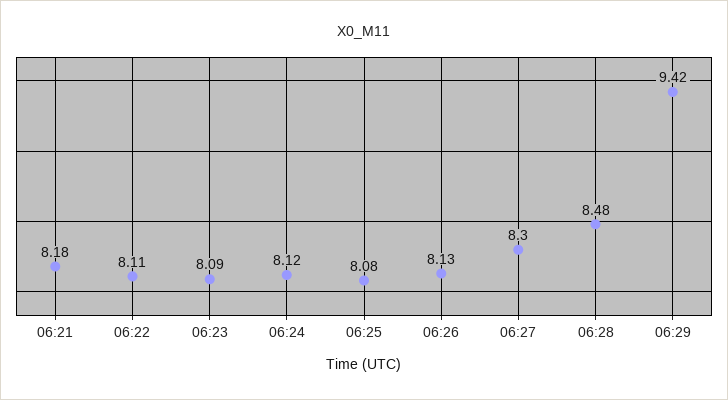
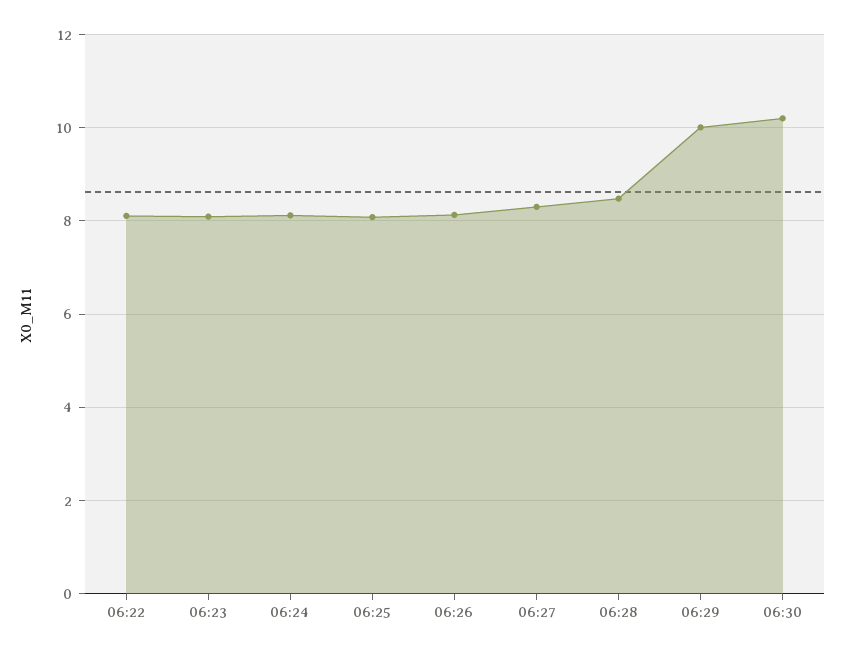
06:21: 8.18 -> none
06:29: 9.42 -> 10
06:30: none -> 10.2

